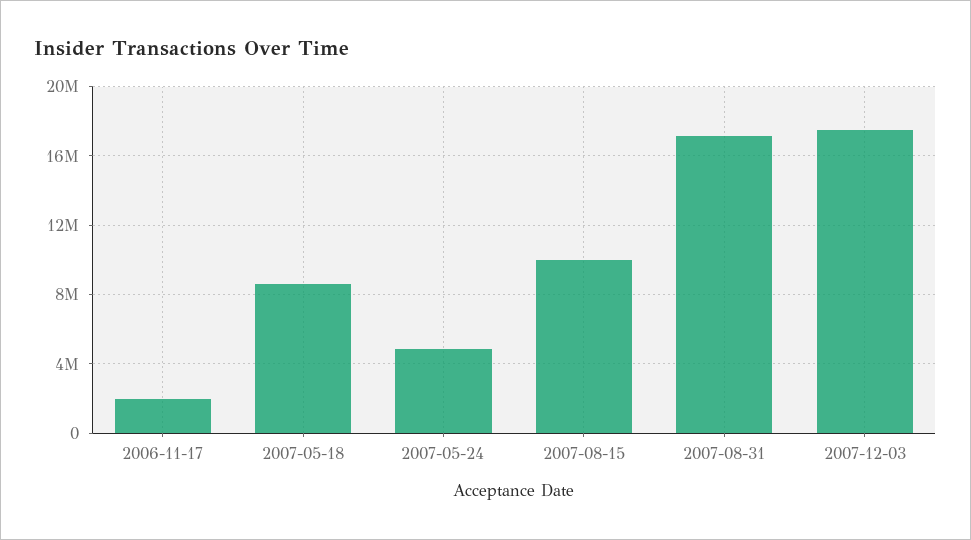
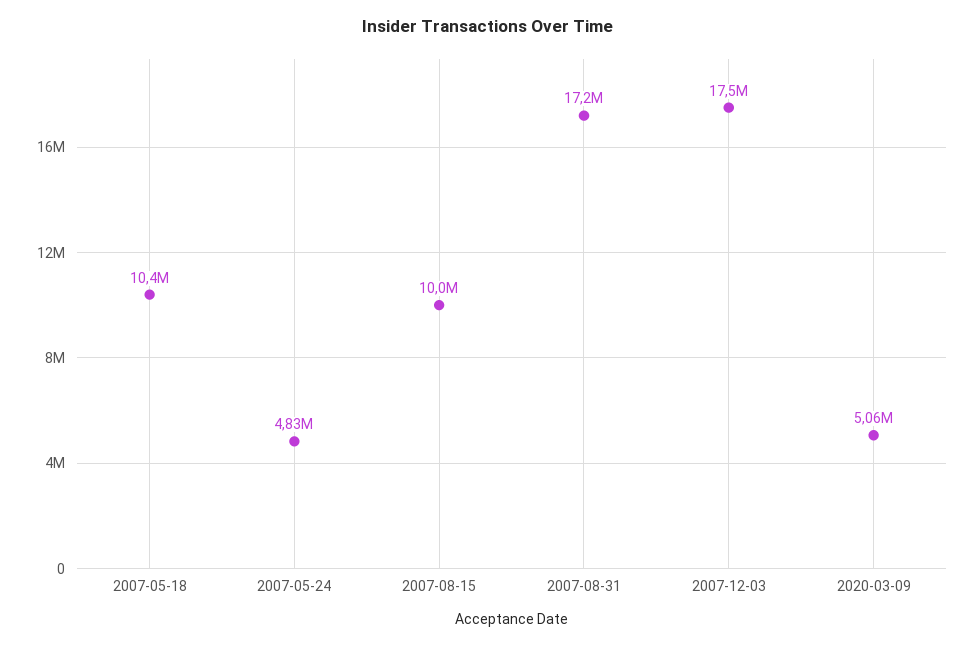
2006-11-17: 2000000 -> none
2007-05-18: 8500000 -> 10400000
2020-03-09: none -> 5060000

